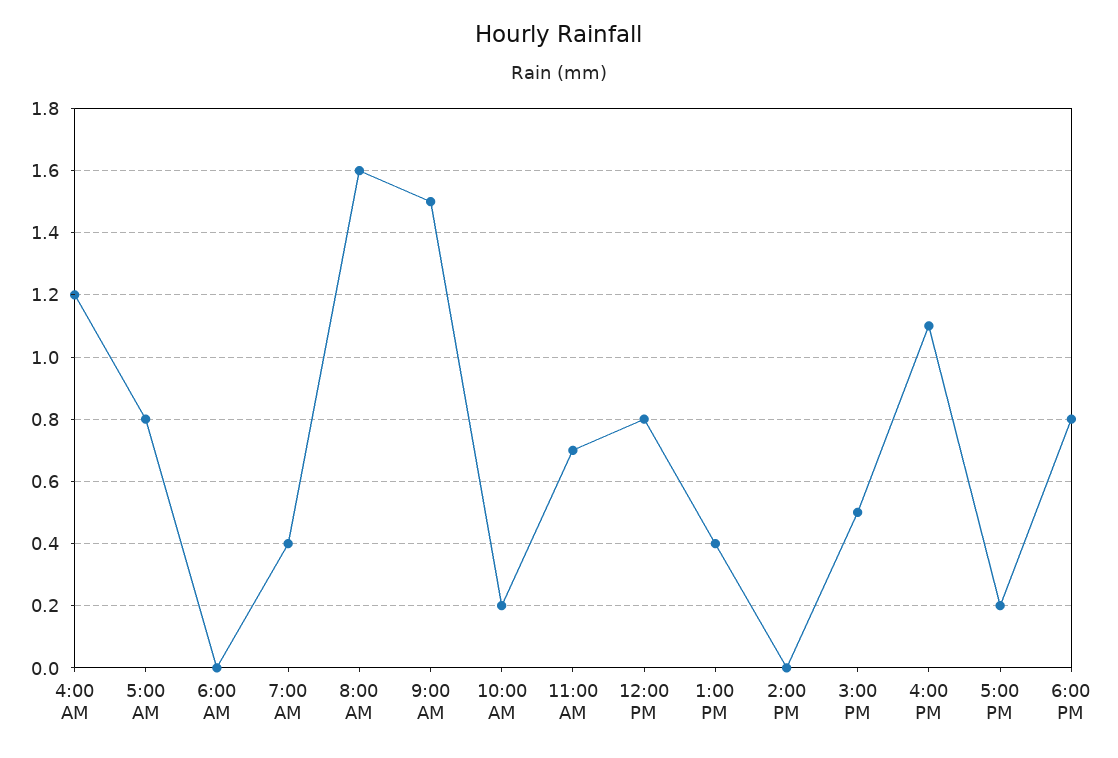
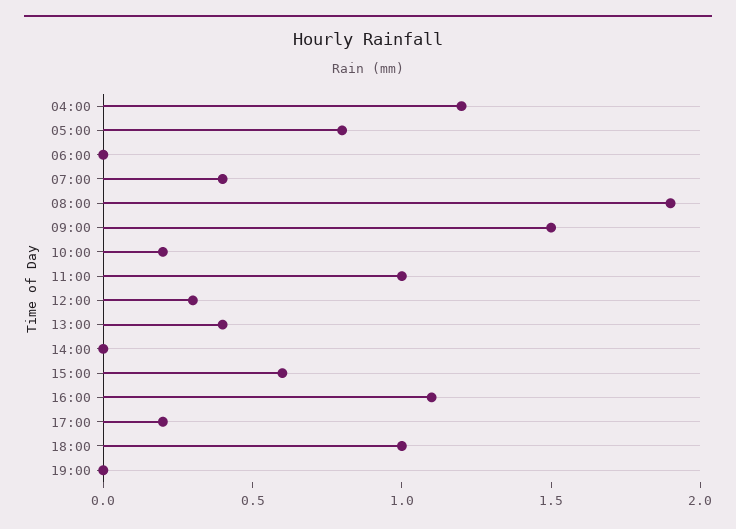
8:00 AM: 1.6 -> 1.9
11:00 AM: 0.7 -> 1
12:00 PM: 0.8 -> 0.3
3:00 PM: 0.5 -> 0.6
6:00 PM: 0.8 -> 1
19:00: none -> 0

